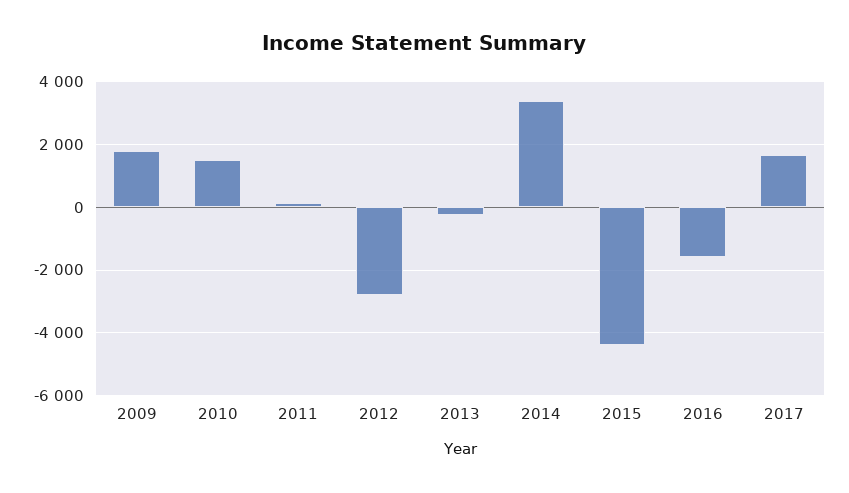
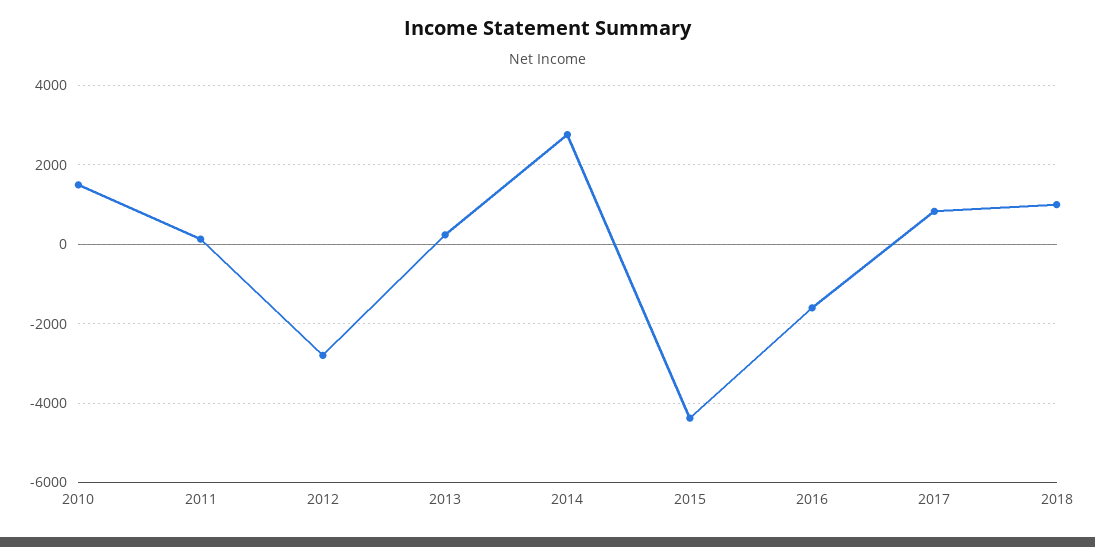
2009: 1800 -> none
2013: -200 -> 200
2014: 3400 -> 2800
2017: 1600 -> 800
2018: none -> 1000

